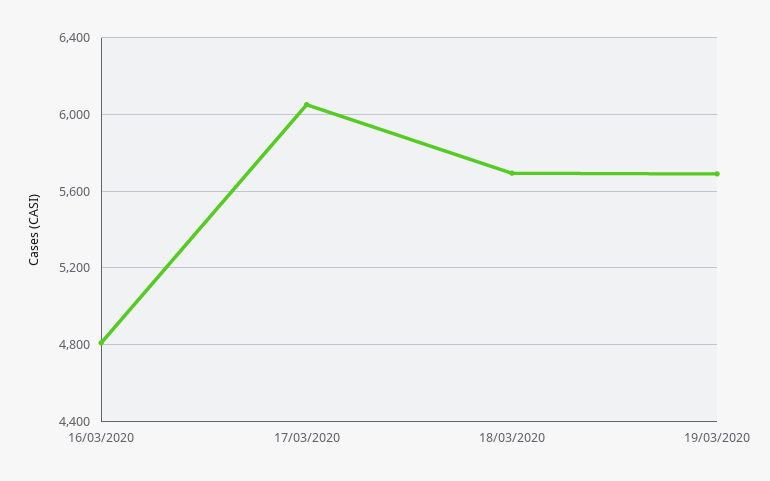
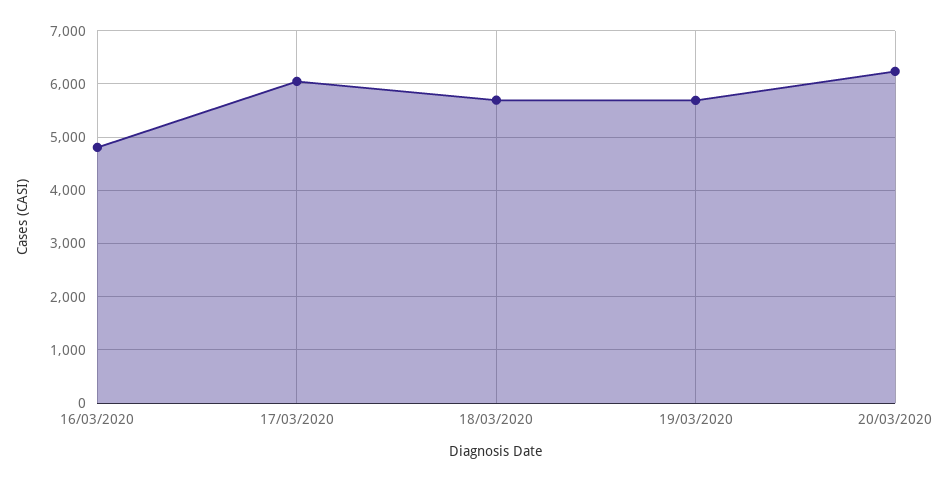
20/03/2020: none -> 6200

